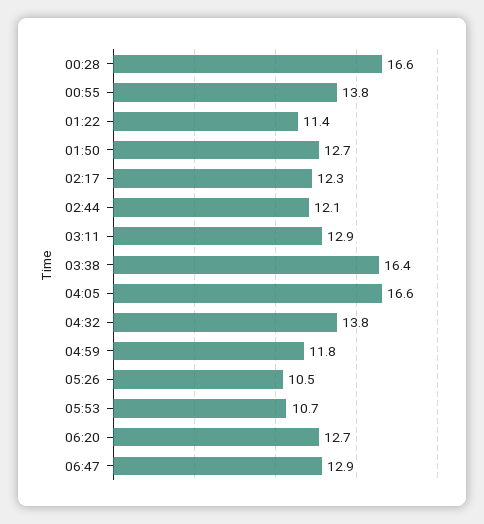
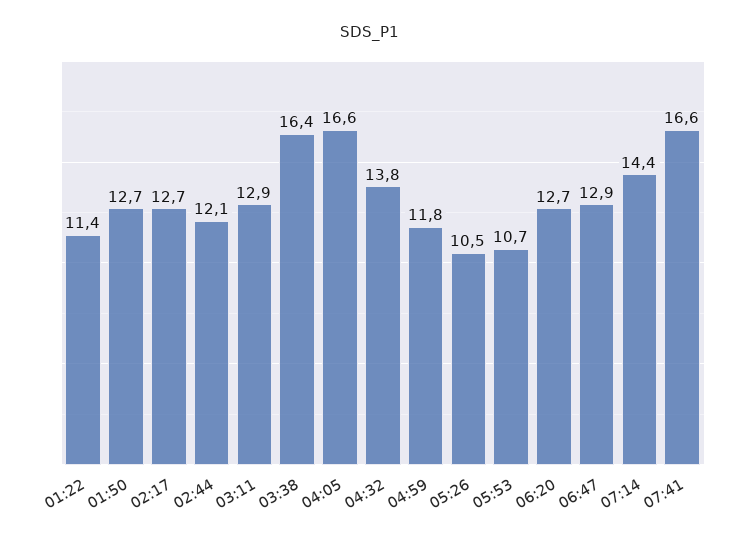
00:28: 16.6 -> none
00:55: 13.8 -> none
02:17: 12.3 -> 12.7
07:14: none -> 14.4
07:41: none -> 16.6

